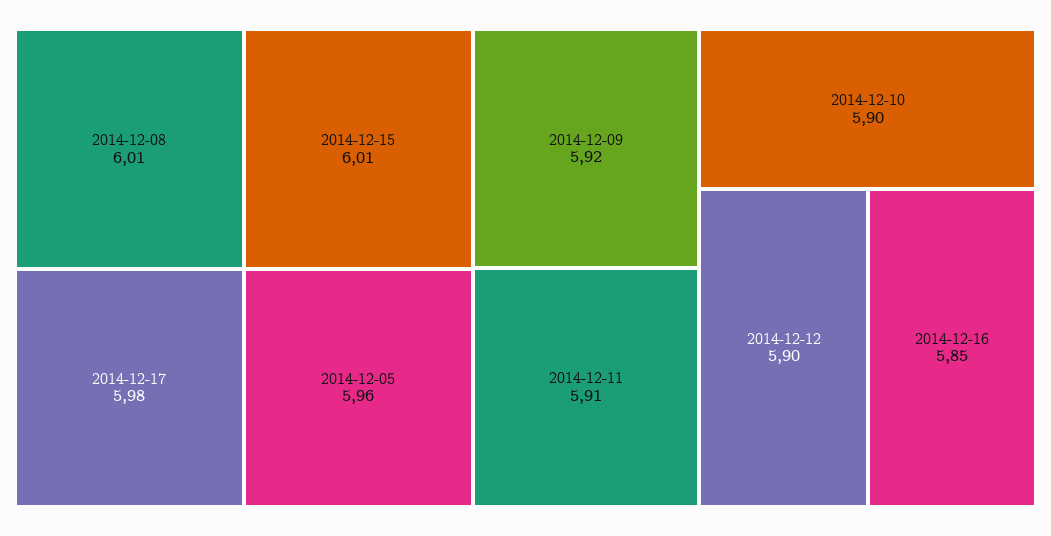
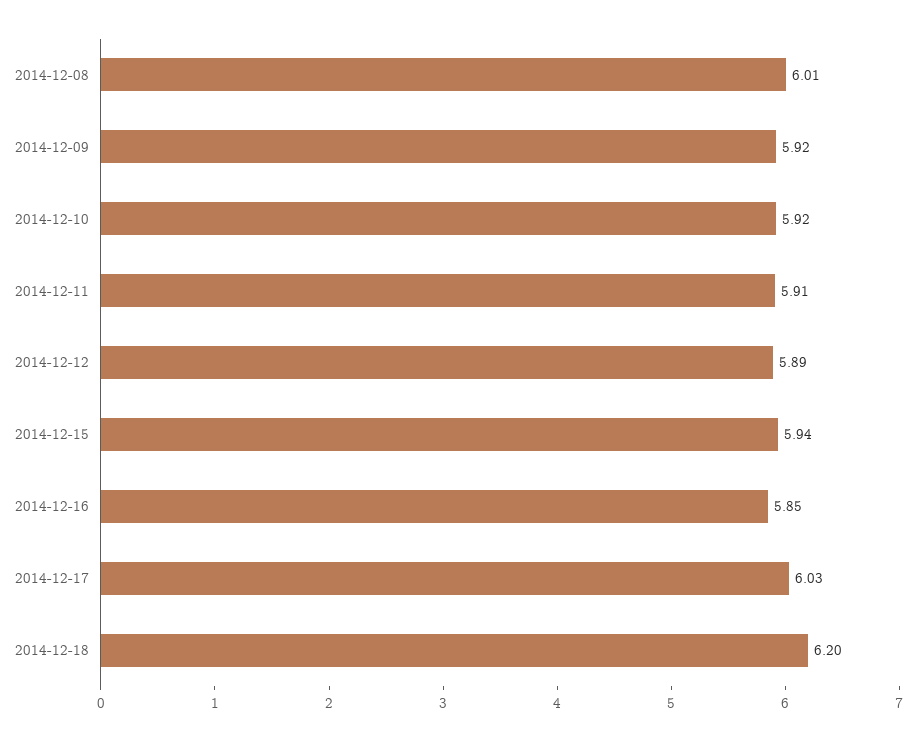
2014-12-15: 6.01 -> 5.94
2014-12-17: 5.98 -> 6.03
2014-12-05: 5.96 -> none
2014-12-10: 5.9 -> 5.92
2014-12-12: 5.9 -> 5.89
2014-12-18: none -> 6.2

